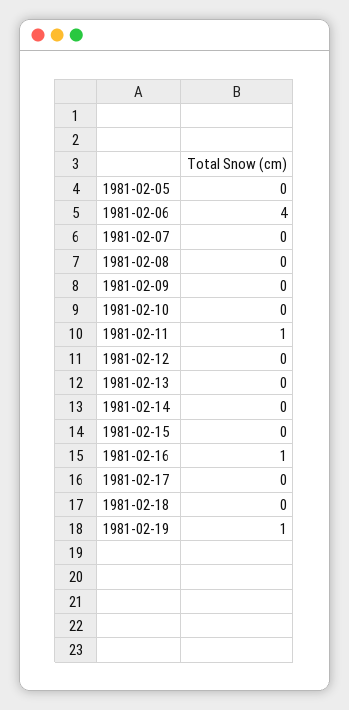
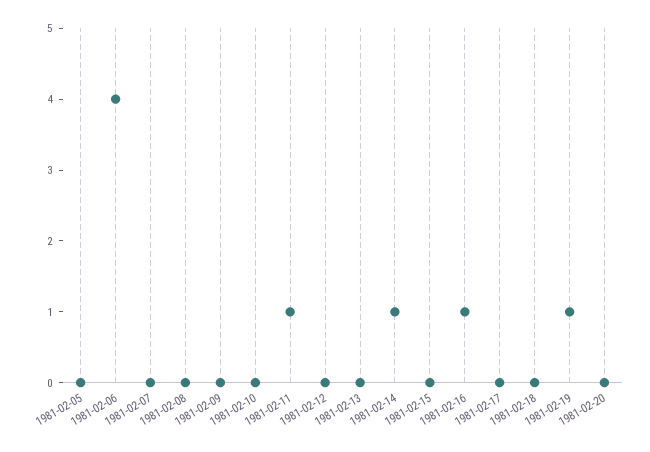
1981-02-14: 0 -> 1
1981-02-20: none -> 0

